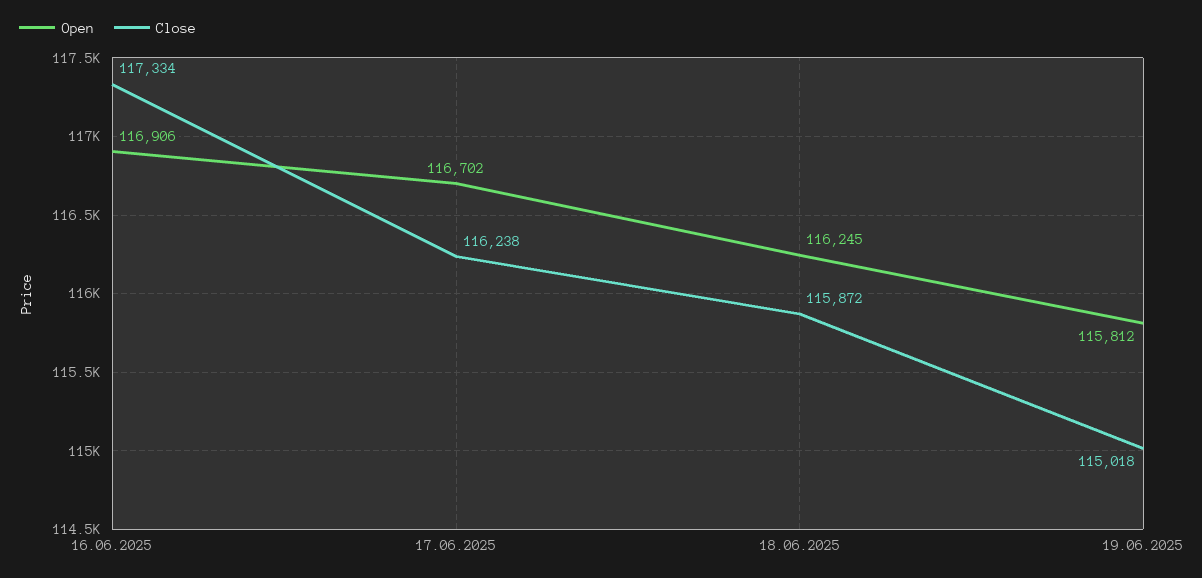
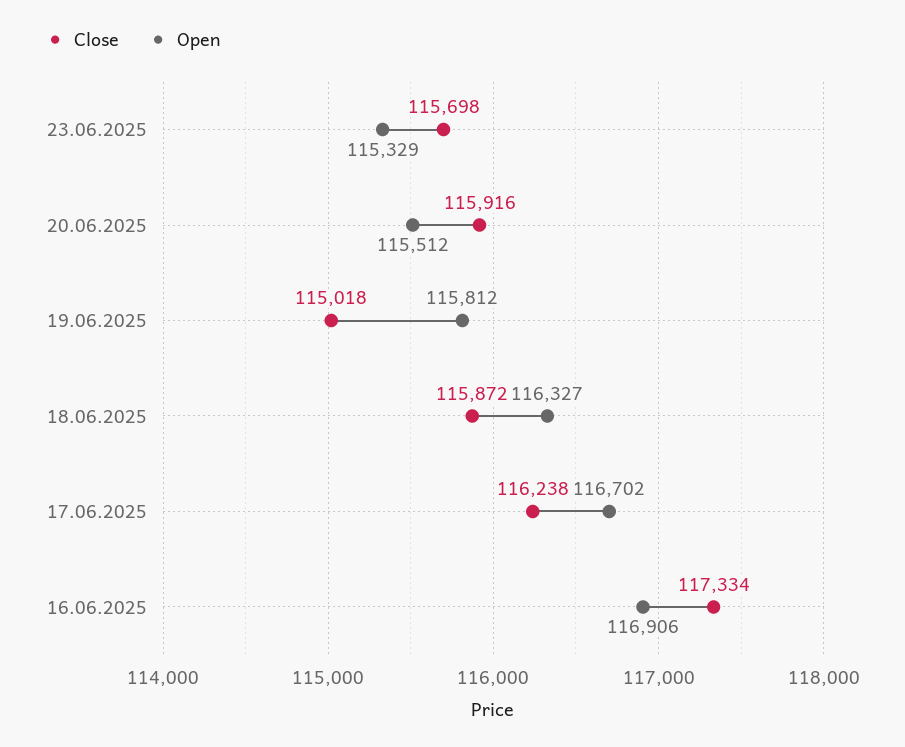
Open, 18.06.2025: 116245 -> 116327
Close, 23.06.2025: none -> 115698
Open, 23.06.2025: none -> 115329
Close, 20.06.2025: none -> 115916
Open, 20.06.2025: none -> 115512

